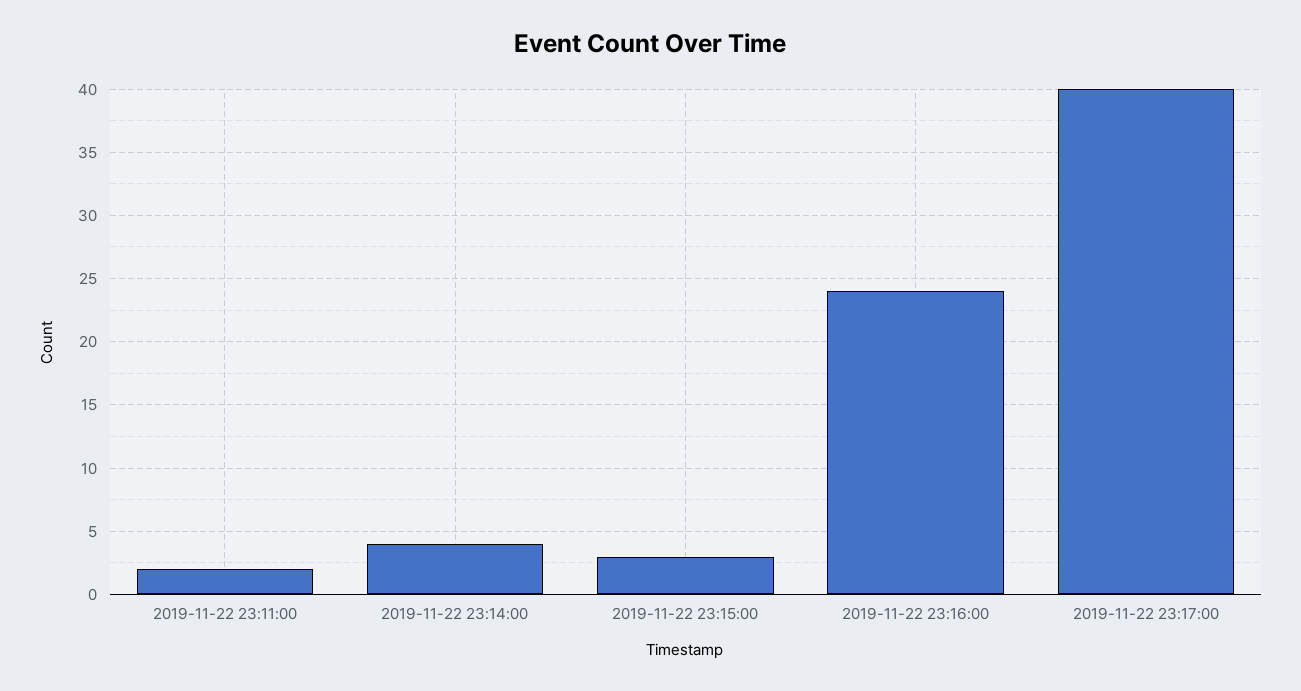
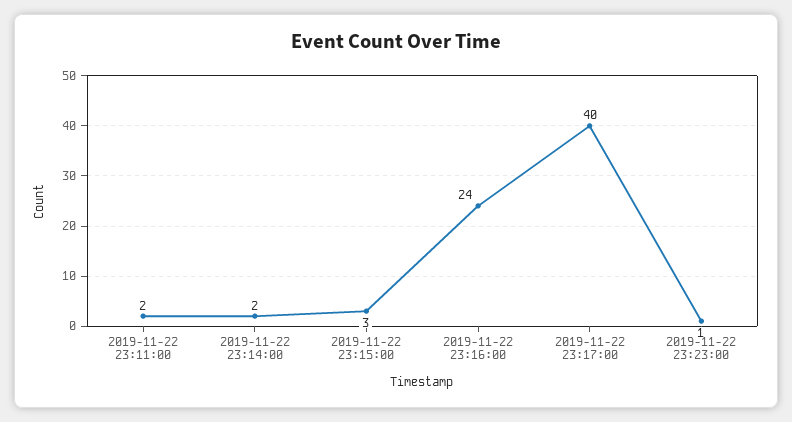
2019-11-22 23:14:00: 4 -> 2
2019-11-22 23:23:00: none -> 1

